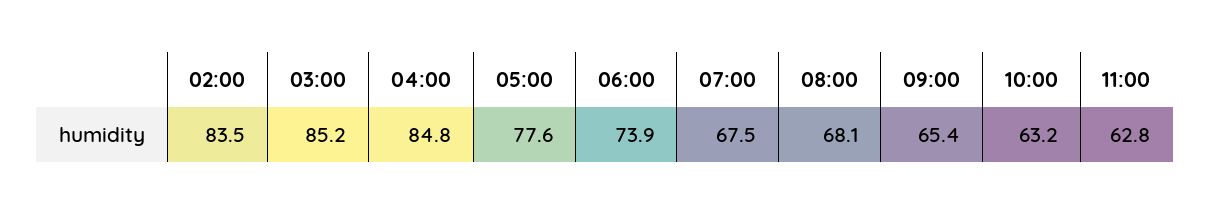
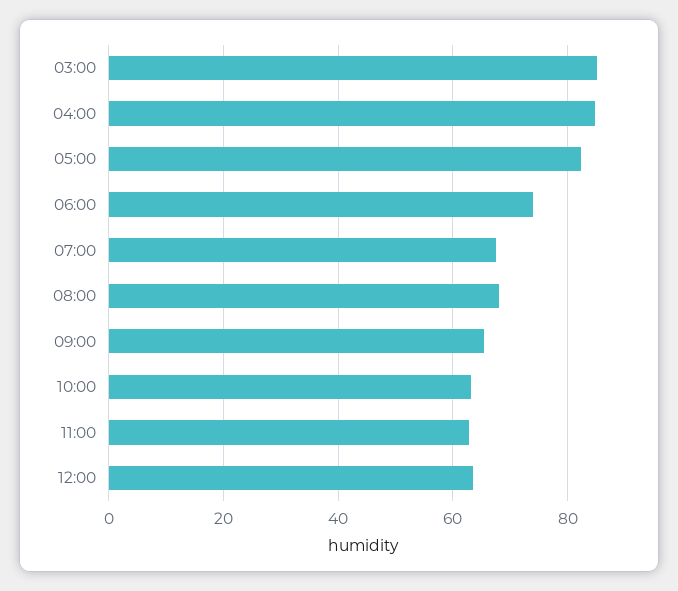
02:00: 83.5 -> none
05:00: 77.6 -> 82
12:00: none -> 64

